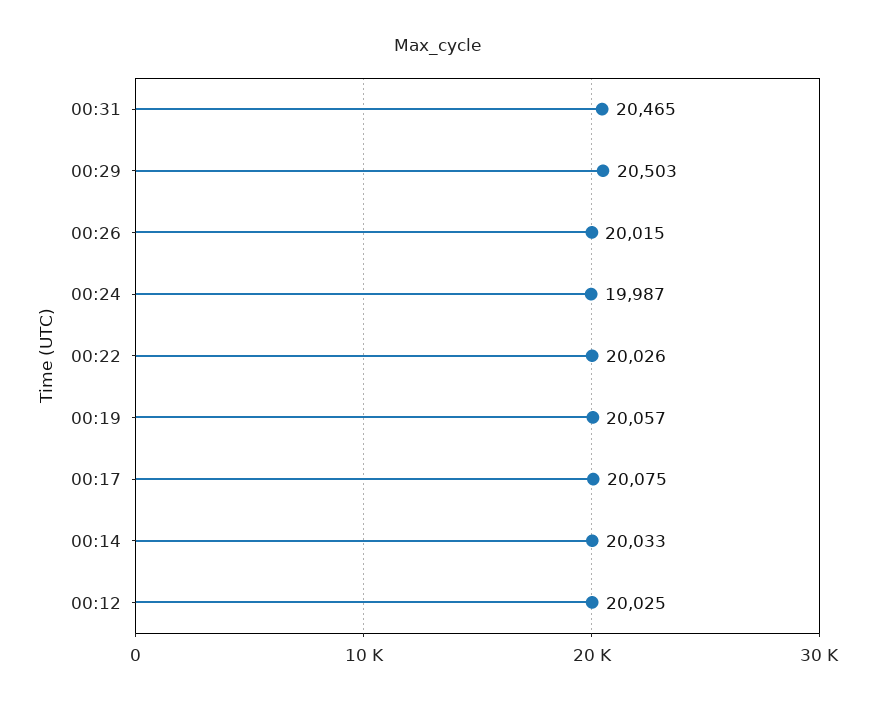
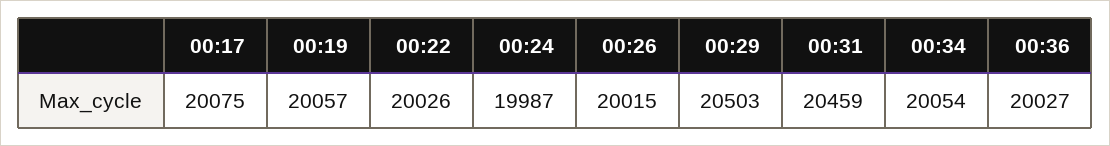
00:31: 20465 -> 20459
00:14: 20033 -> none
00:12: 20025 -> none
00:34: none -> 20054
00:36: none -> 20027

